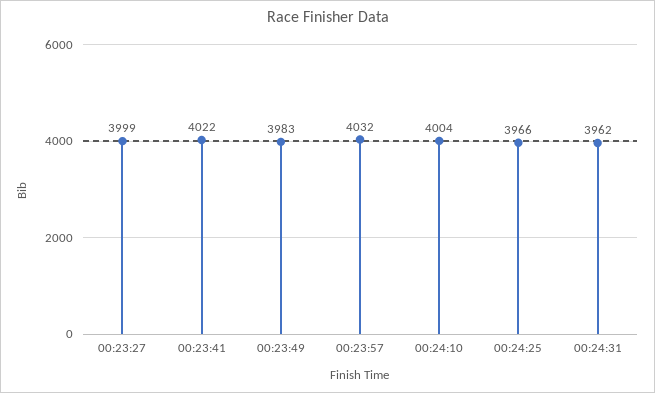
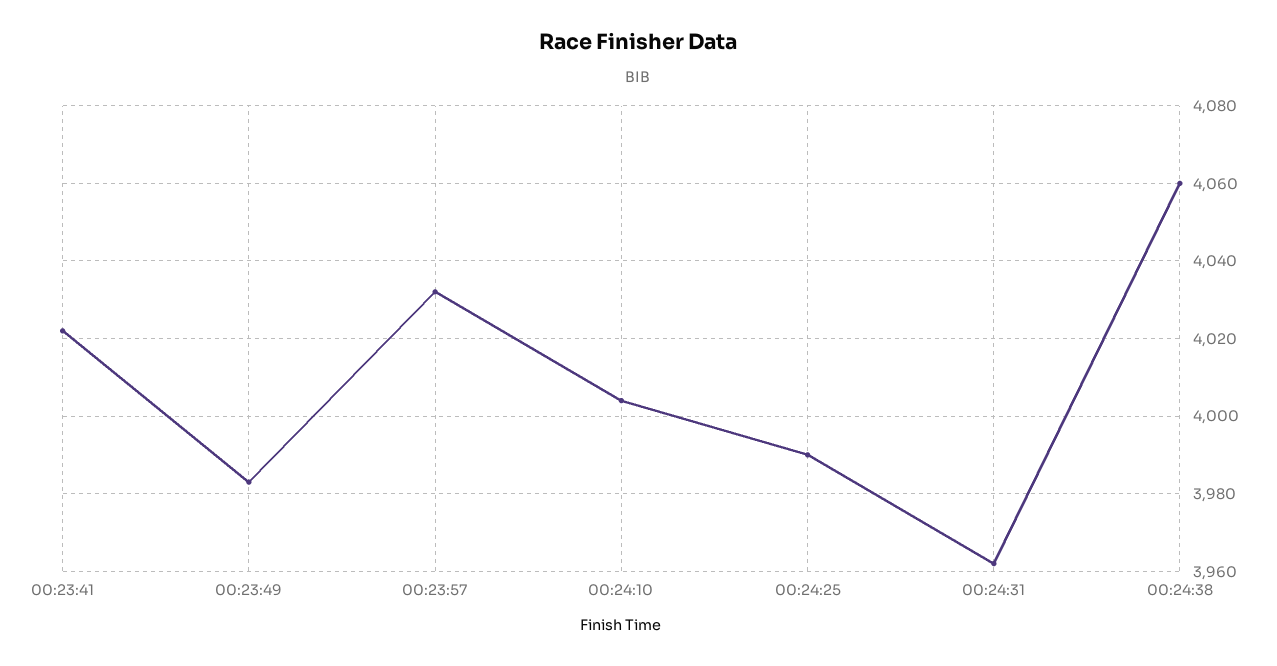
00:23:27: 3999 -> none
00:24:25: 3966 -> 3990
00:24:38: none -> 4060

